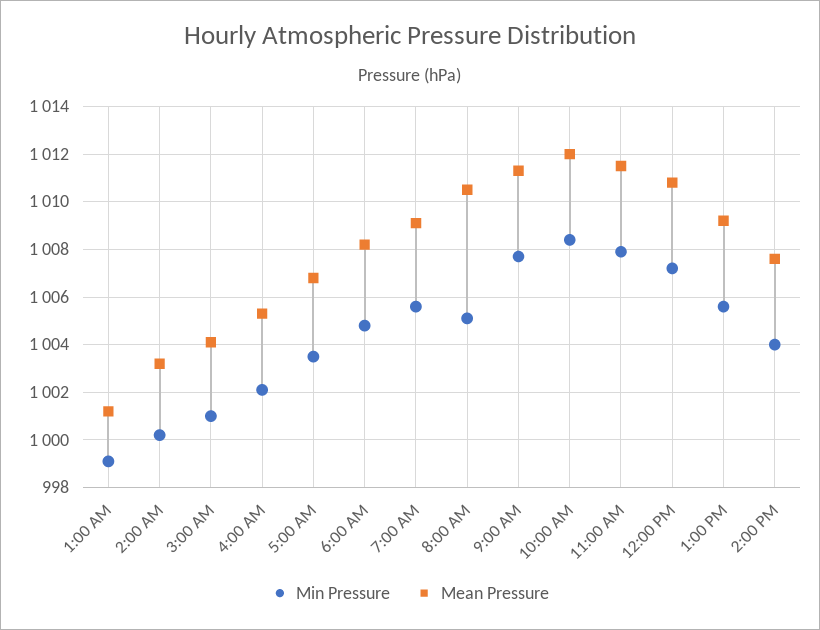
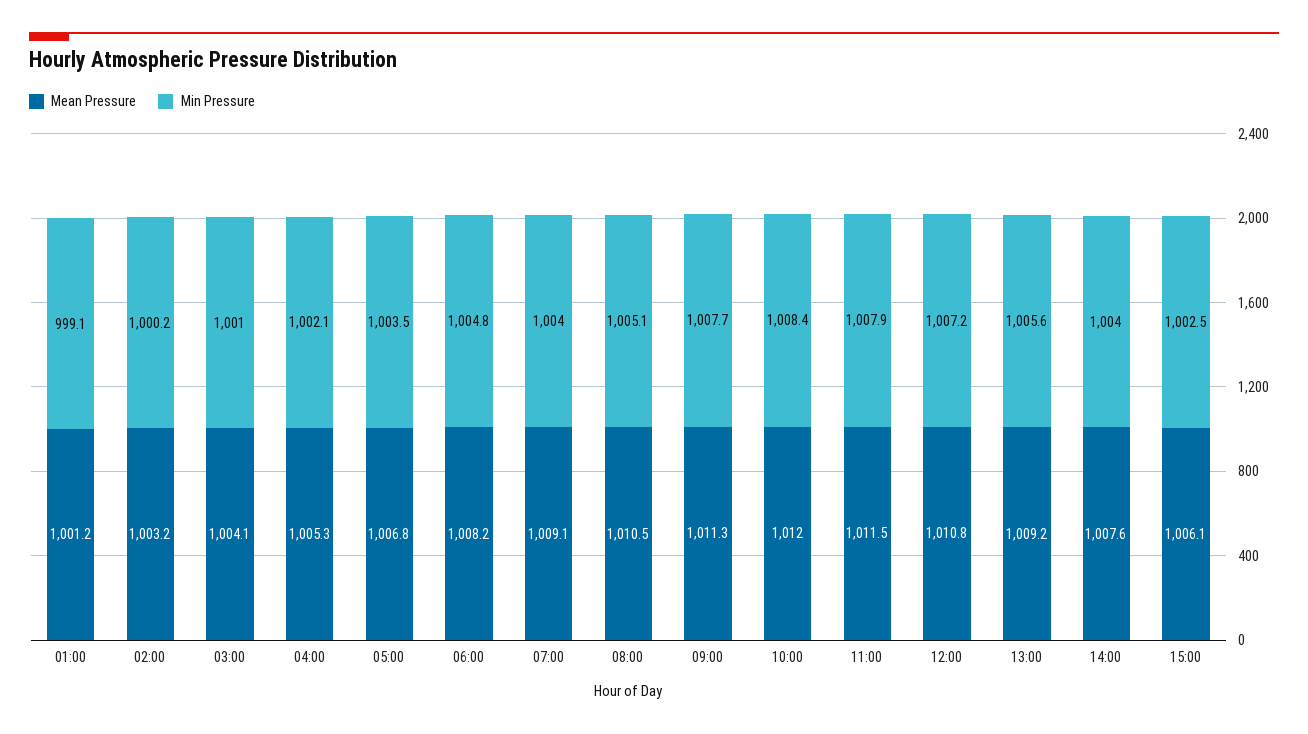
Min Pressure, 7:00 AM: 1005.5 -> 1004
Mean Pressure, 15:00: none -> 1006.1
Min Pressure, 15:00: none -> 1002.5

